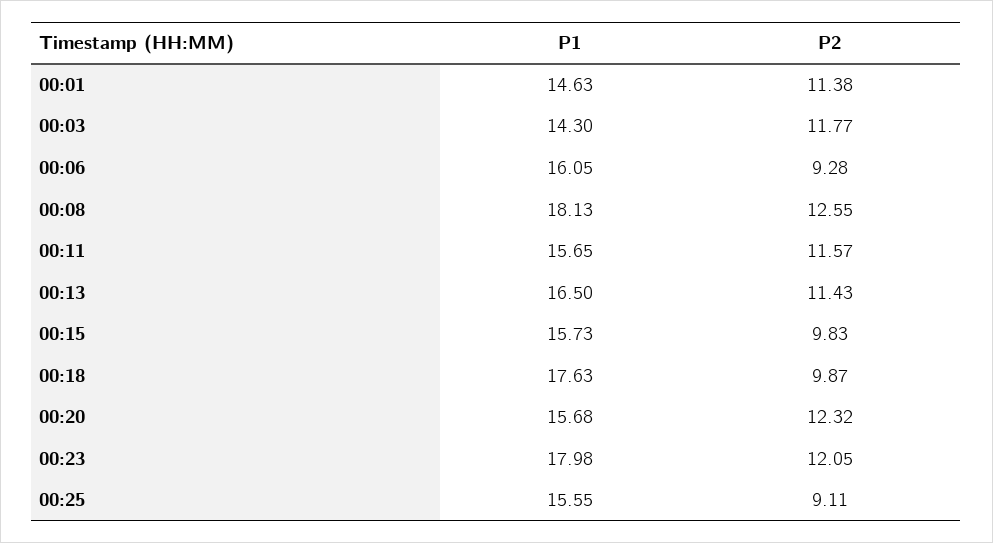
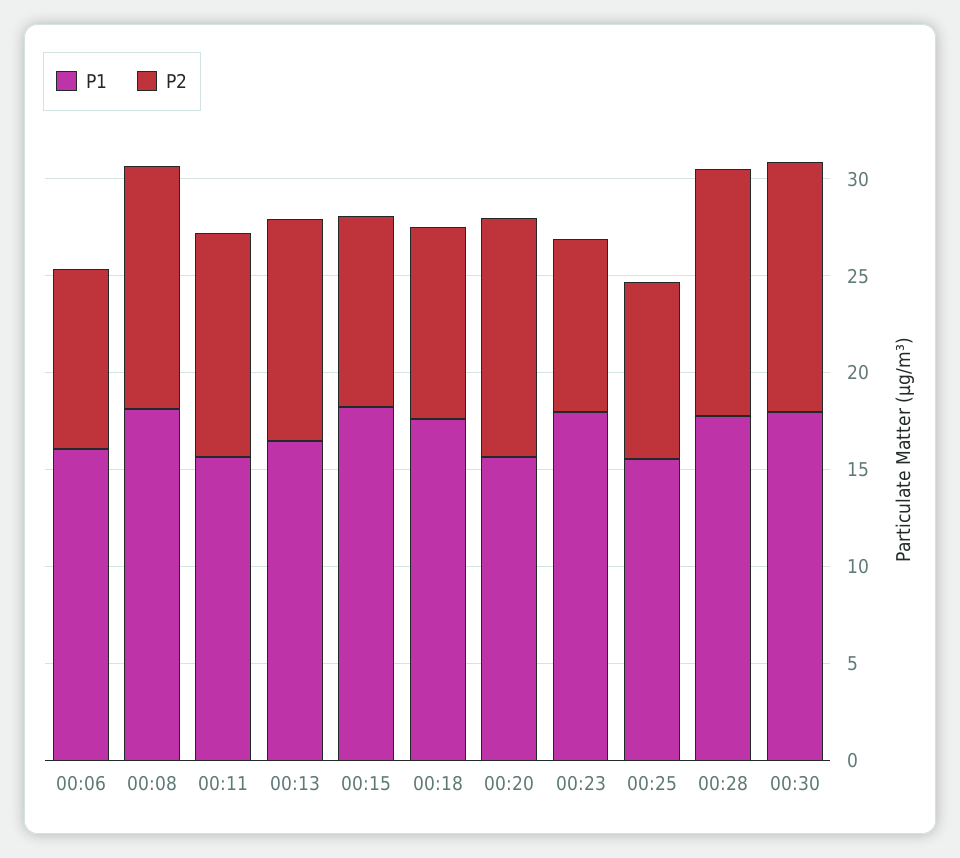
P1, 00:01: 14.63 -> none
P2, 00:01: 11.38 -> none
P1, 00:03: 14.3 -> none
P2, 00:03: 11.77 -> none
P1, 00:15: 15.73 -> 18
P2, 00:23: 12.05 -> 9
P1, 00:28: none -> 18
P2, 00:28: none -> 13
P1, 00:30: none -> 18
P2, 00:30: none -> 13

